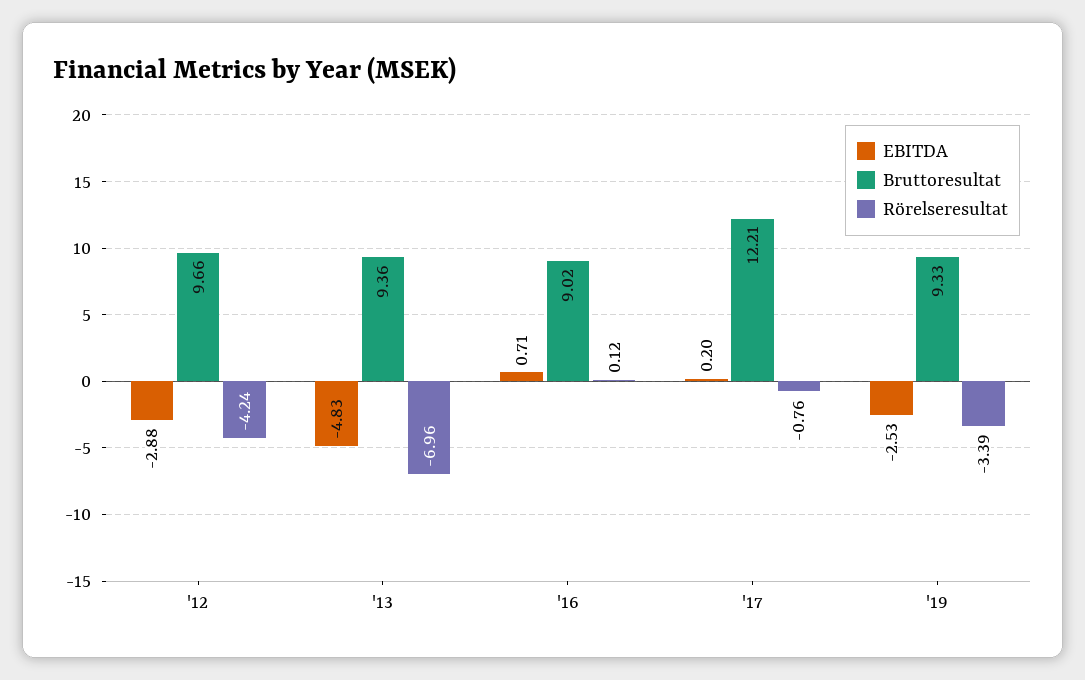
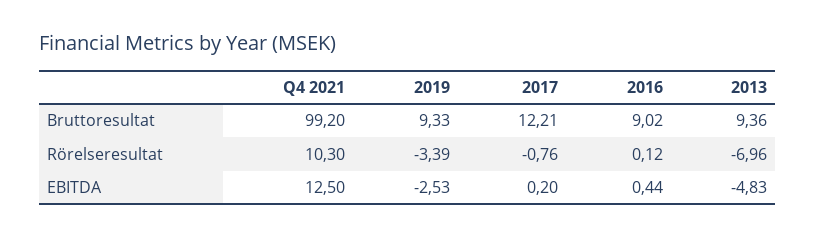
EBITDA, '12: -2.88 -> none
Bruttoresultat, '12: 9.66 -> none
Rörelseresultat, '12: -4.24 -> none
EBITDA, '16: 0.71 -> 0.44
Bruttoresultat, Q4 2021: none -> 99.2
Rörelseresultat, Q4 2021: none -> 10.3
EBITDA, Q4 2021: none -> 12.5

